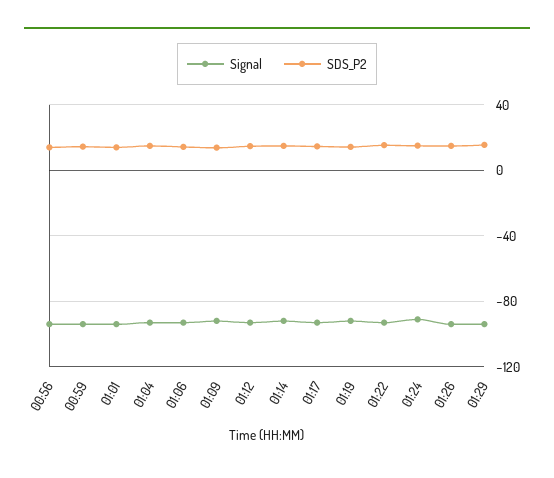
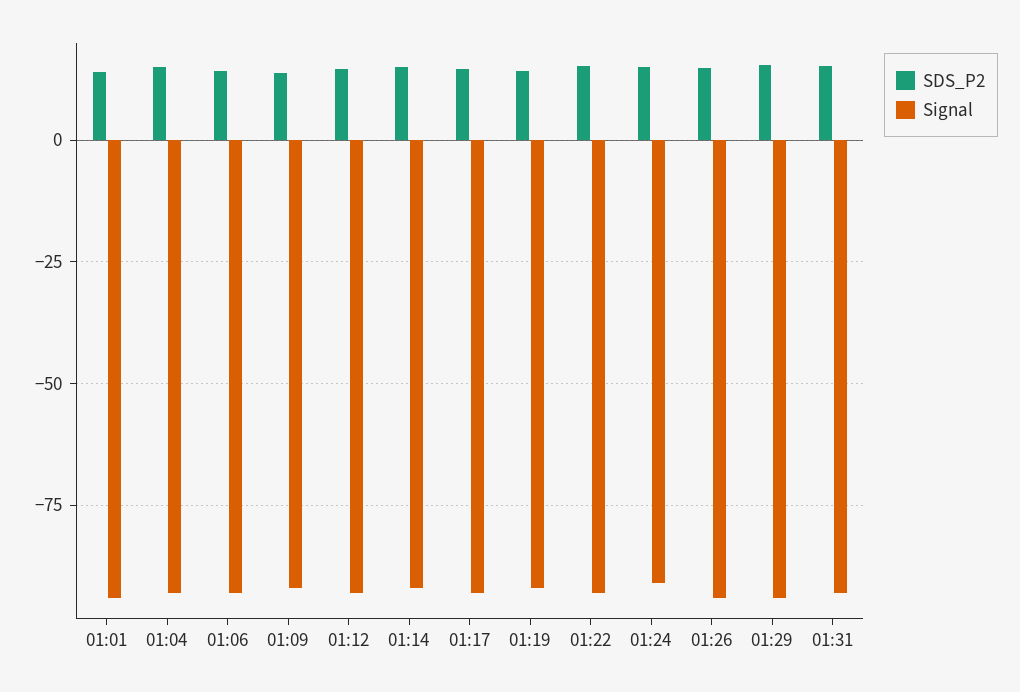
Signal, 00:56: -95 -> none
SDS_P2, 00:56: 15 -> none
Signal, 00:59: -95 -> none
SDS_P2, 00:59: 15 -> none
SDS_P2, 01:31: none -> 15
Signal, 01:31: none -> -92.5

